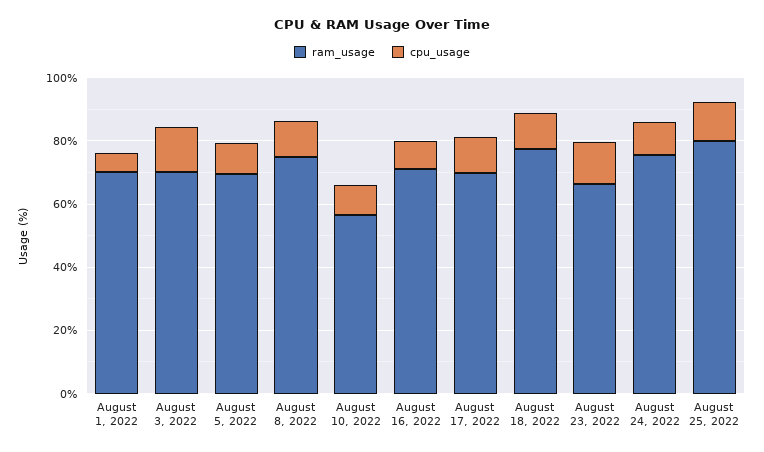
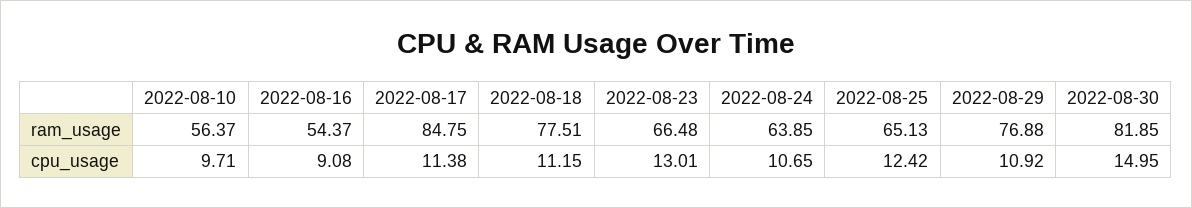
ram_usage, August 1, 2022: 70 -> none
cpu_usage, August 1, 2022: 5 -> none
ram_usage, August 3, 2022: 70 -> none
cpu_usage, August 3, 2022: 15 -> none
ram_usage, August 5, 2022: 70 -> none
cpu_usage, August 5, 2022: 10 -> none
ram_usage, August 8, 2022: 75 -> none
cpu_usage, August 8, 2022: 10 -> none
ram_usage, August 16, 2022: 70 -> 54.37
ram_usage, August 17, 2022: 70 -> 84.75
ram_usage, August 24, 2022: 75 -> 63.85
ram_usage, August 25, 2022: 80 -> 65.13
ram_usage, 2022-08-29: none -> 76.88
ram_usage, 2022-08-30: none -> 81.85
cpu_usage, 2022-08-29: none -> 10.92
cpu_usage, 2022-08-30: none -> 14.95

